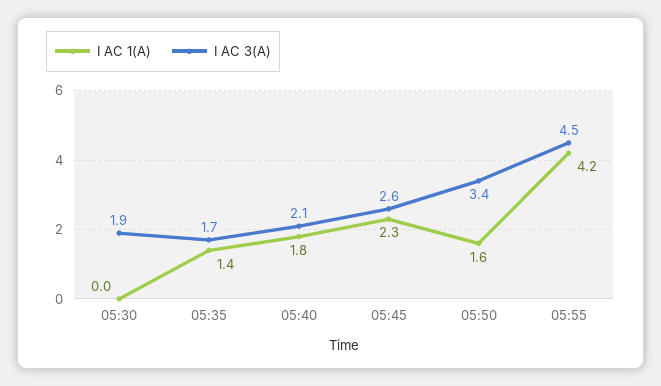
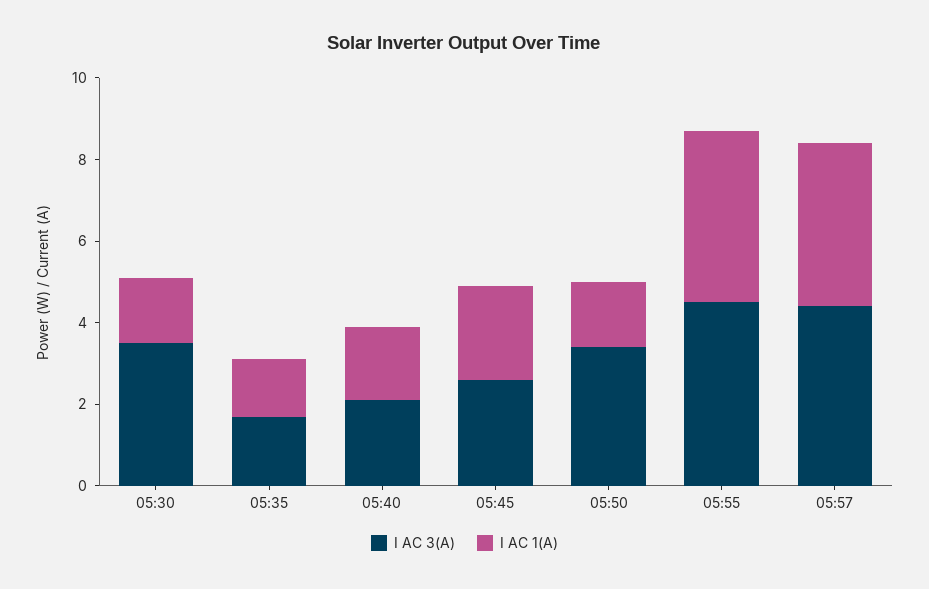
I AC 1(A), 05:30: 0 -> 1.5
I AC 3(A), 05:30: 1.9 -> 3.5
I AC 3(A), 05:57: none -> 4.5
I AC 1(A), 05:57: none -> 4

